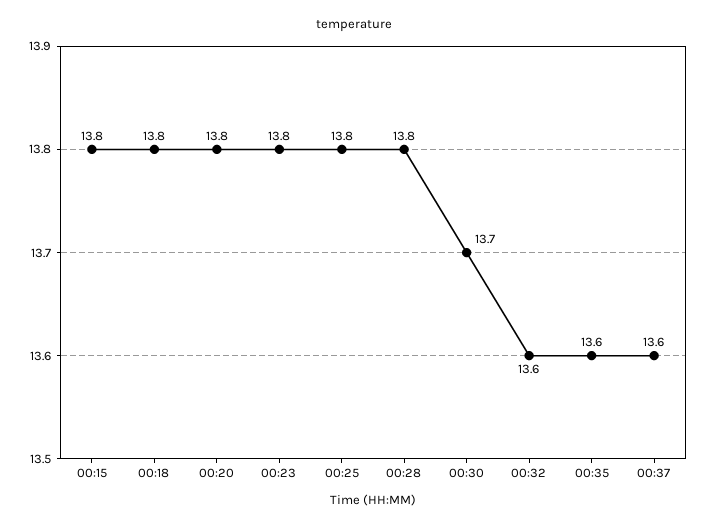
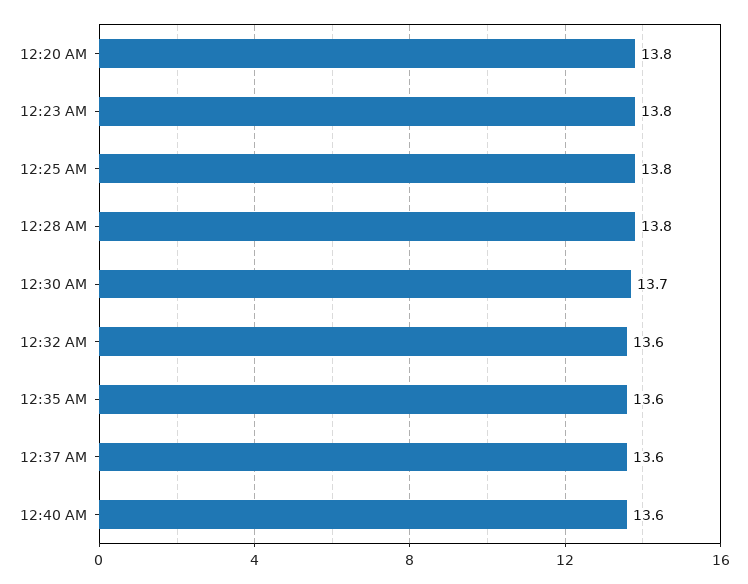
00:15: 13.8 -> none
00:18: 13.8 -> none
12:40 AM: none -> 13.6

